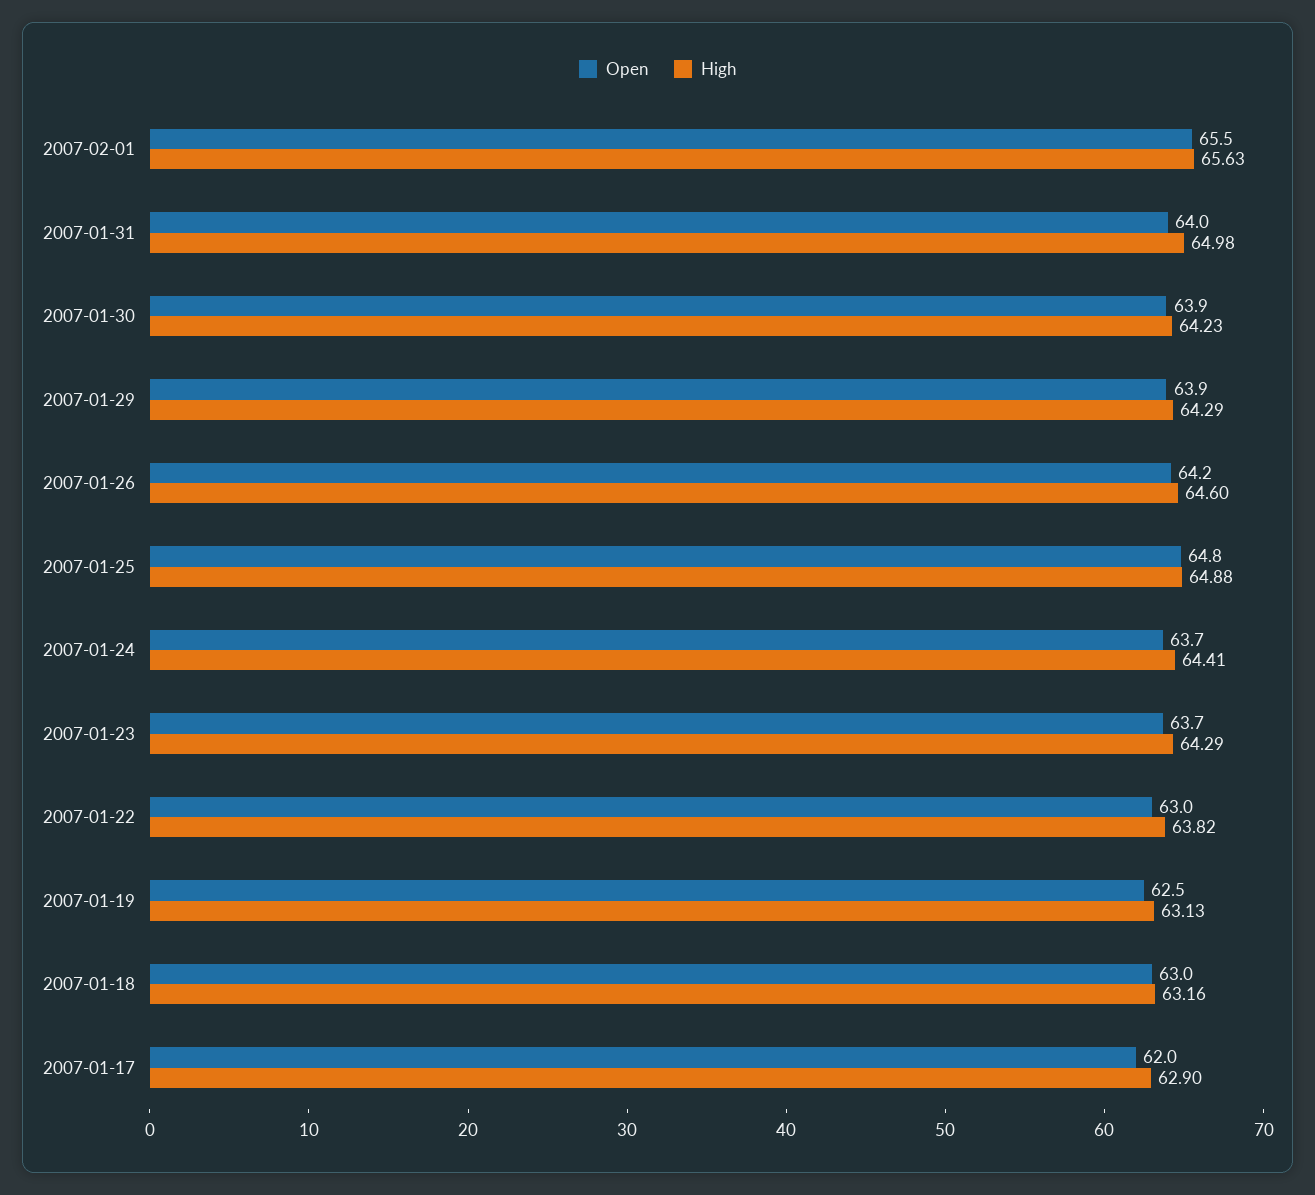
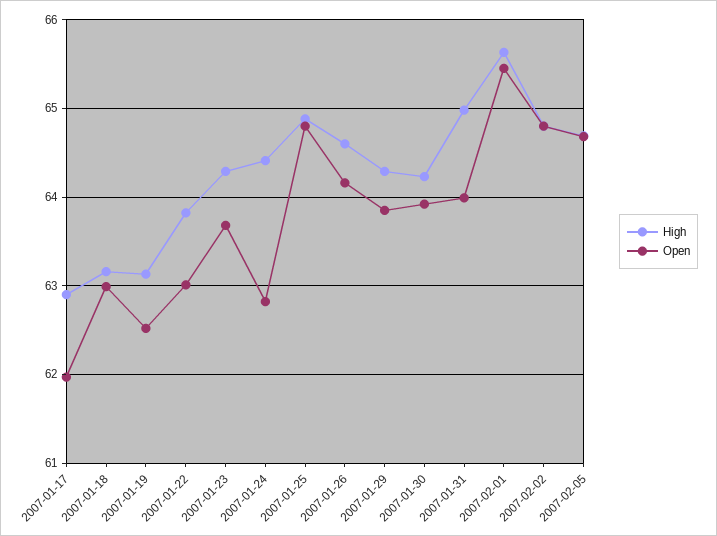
Open, 2007-01-24: 63.7 -> 62.8
High, 2007-02-02: none -> 64.8
Open, 2007-02-02: none -> 64.8
High, 2007-02-05: none -> 64.7
Open, 2007-02-05: none -> 64.7

